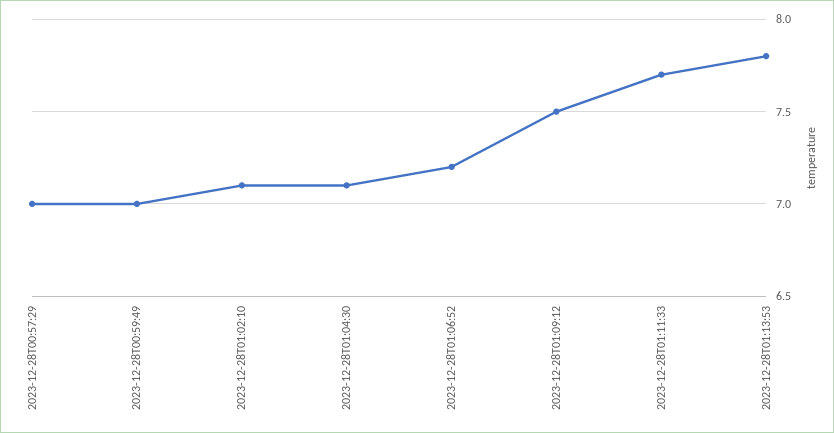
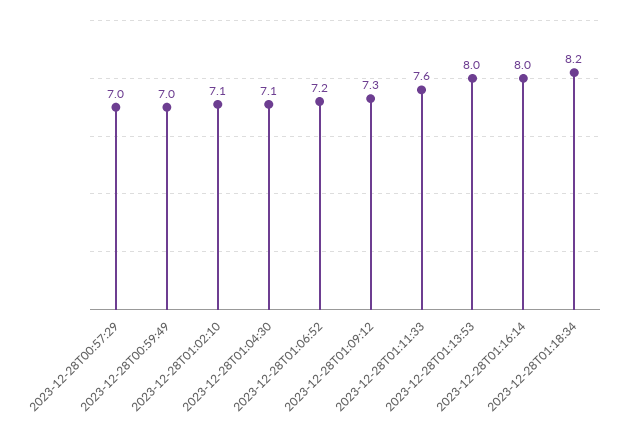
2023-12-28T01:09:12: 7.5 -> 7.3
2023-12-28T01:11:33: 7.7 -> 7.6
2023-12-28T01:13:53: 7.8 -> 8
2023-12-28T01:16:14: none -> 8
2023-12-28T01:18:34: none -> 8.2

